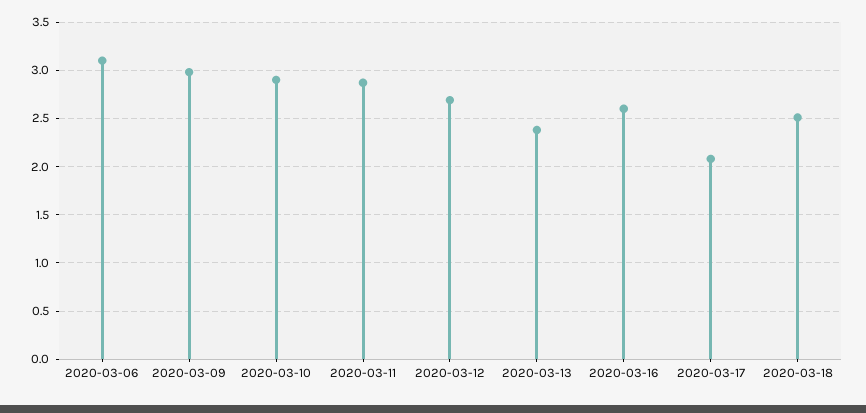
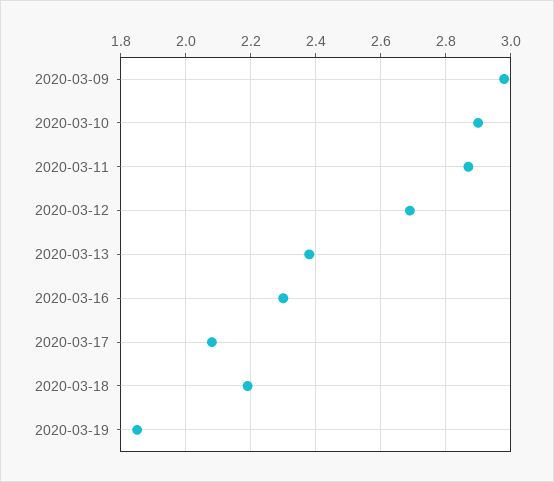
2020-03-06: 3.1 -> none
2020-03-16: 2.6 -> 2.3
2020-03-18: 2.5 -> 2.2
2020-03-19: none -> 1.85

